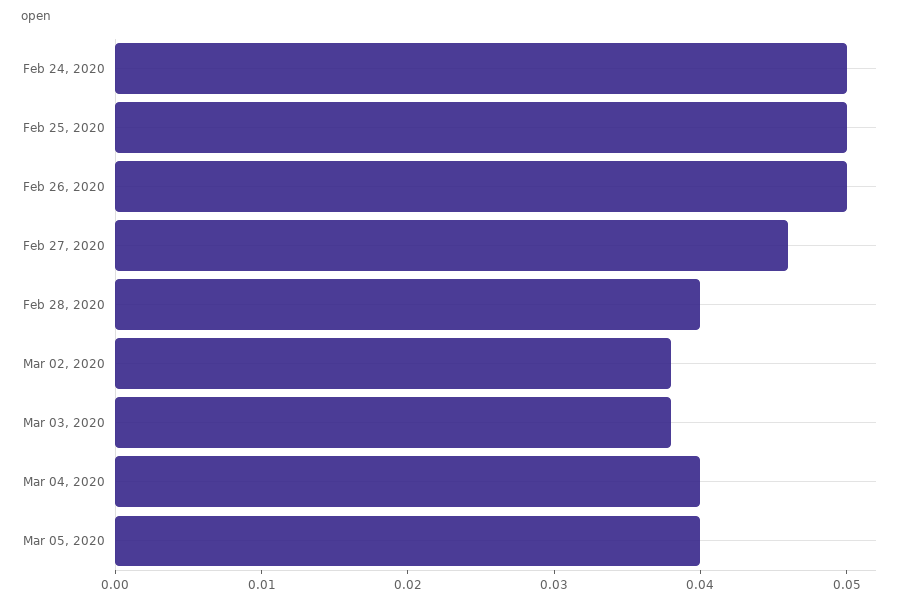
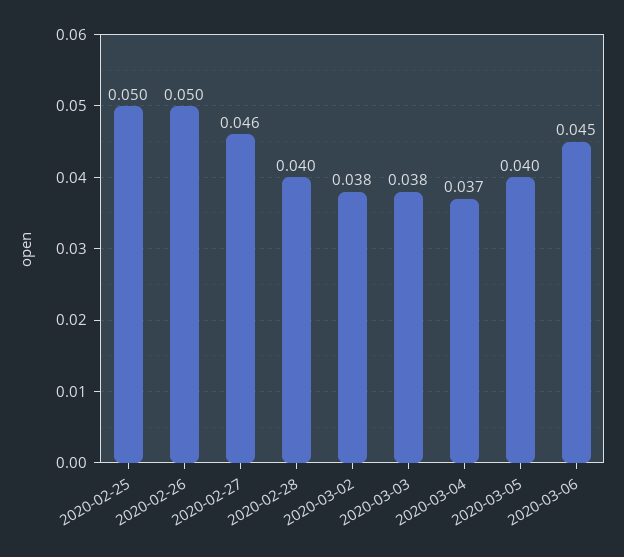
Feb 24, 2020: 0.05 -> none
Mar 04, 2020: 0.04 -> 0.037
2020-03-06: none -> 0.045

